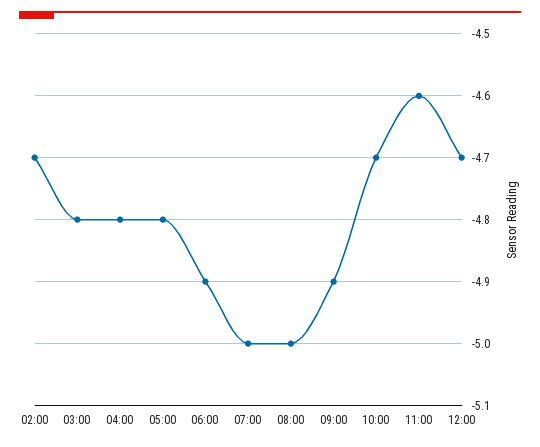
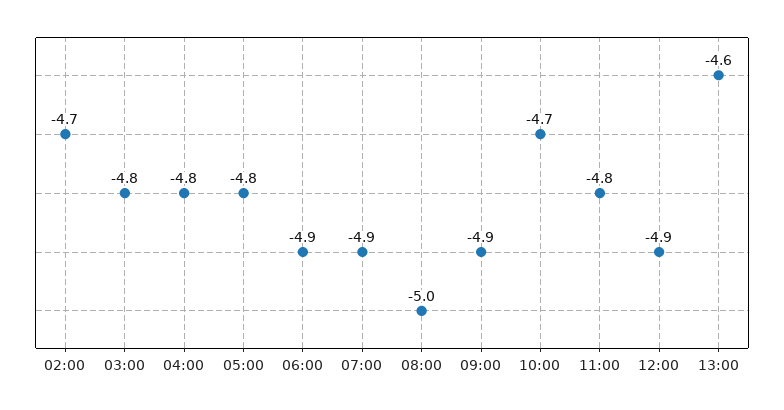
07:00: -5 -> -4.9
11:00: -4.6 -> -4.8
12:00: -4.7 -> -4.9
13:00: none -> -4.6

